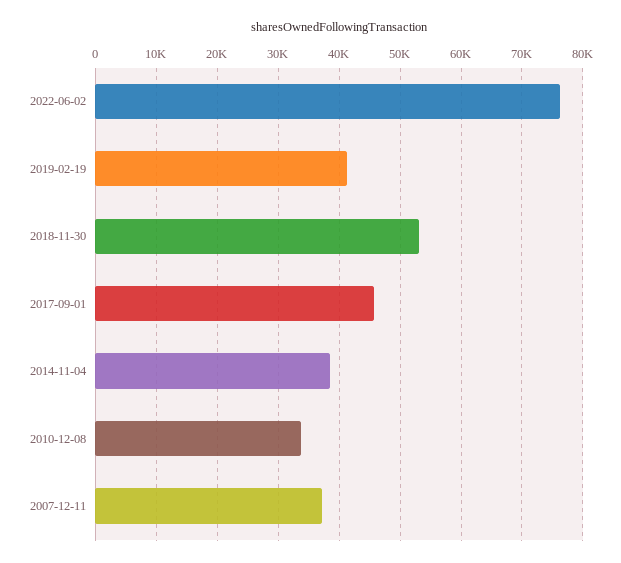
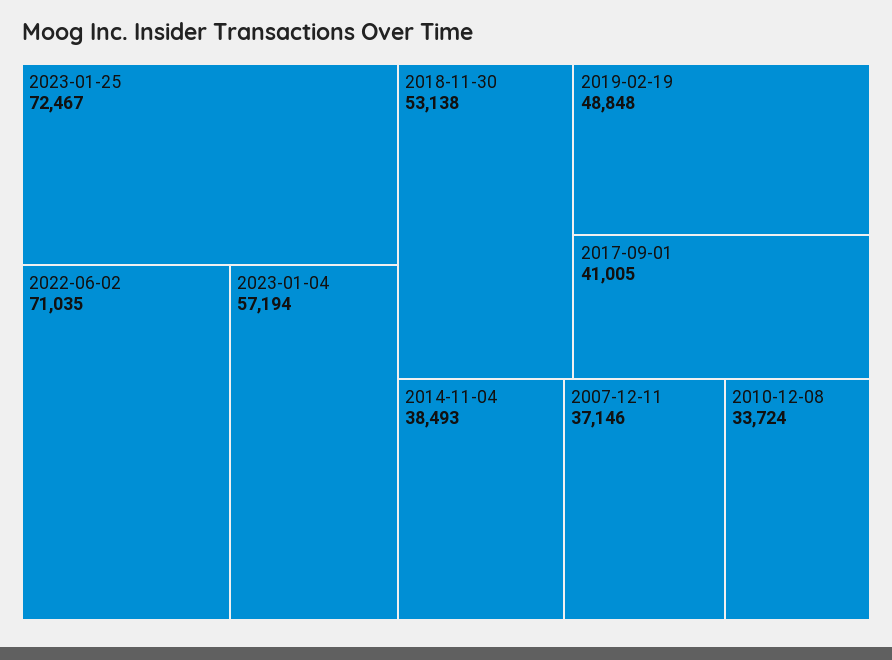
2022-06-02: 76000 -> 71035
2019-02-19: 41000 -> 48848
2017-09-01: 46000 -> 41005
2023-01-25: none -> 72467
2023-01-04: none -> 57194

